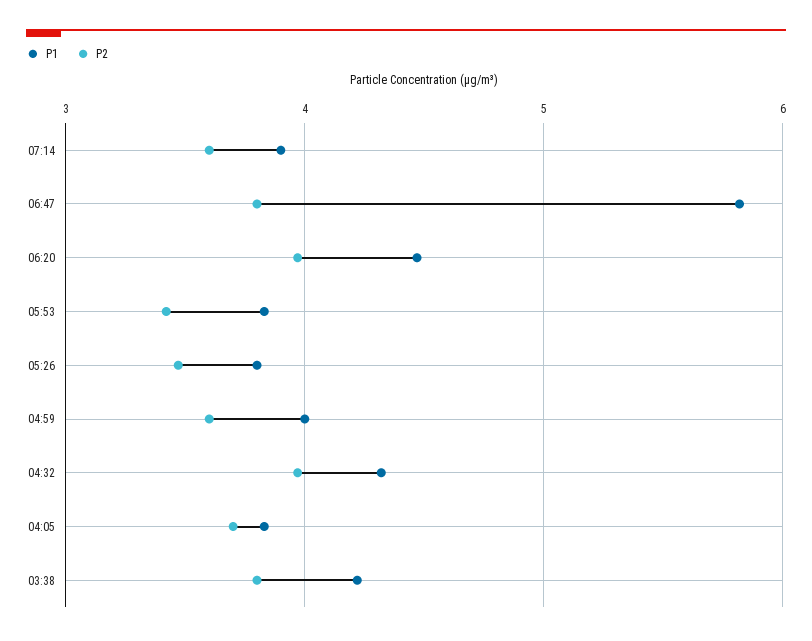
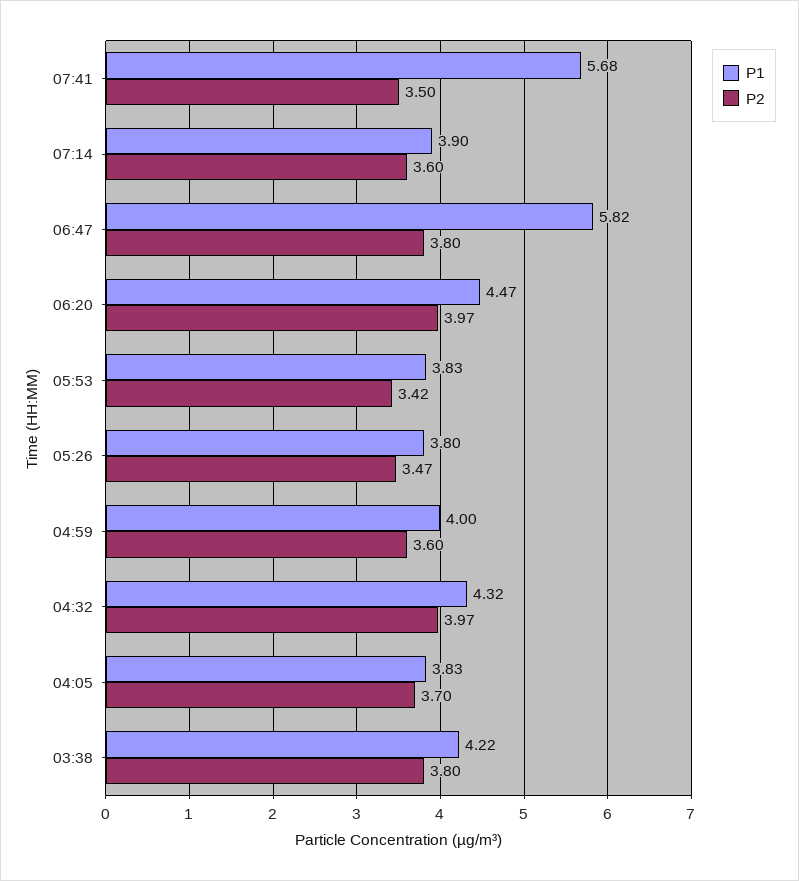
P1, 07:41: none -> 5.68
P2, 07:41: none -> 3.5

